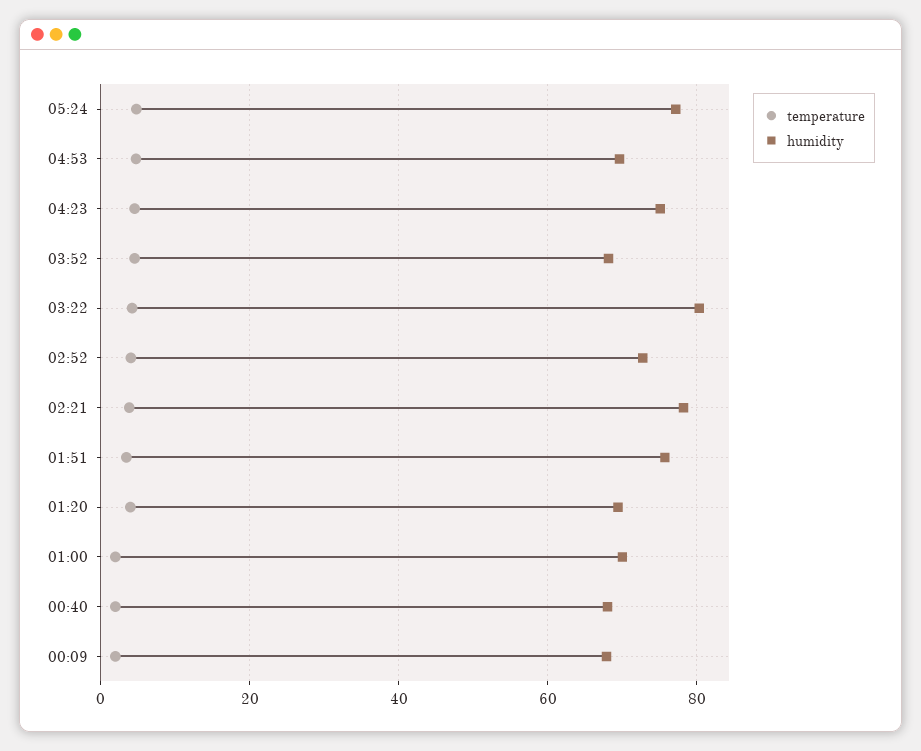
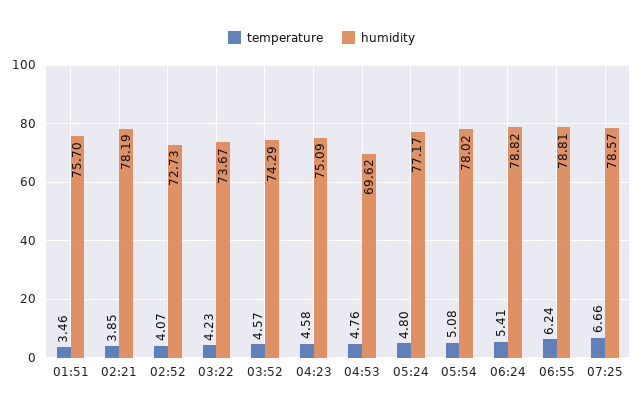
humidity, 03:52: 68 -> 74.29
humidity, 03:22: 80 -> 73.67
temperature, 01:20: 4 -> none
humidity, 01:20: 70 -> none
temperature, 01:00: 2 -> none
humidity, 01:00: 70 -> none
temperature, 00:40: 2 -> none
humidity, 00:40: 68 -> none
temperature, 00:09: 2 -> none
humidity, 00:09: 68 -> none
temperature, 05:54: none -> 5.08
humidity, 05:54: none -> 78.02
temperature, 06:24: none -> 5.41
humidity, 06:24: none -> 78.82
temperature, 06:55: none -> 6.24
humidity, 06:55: none -> 78.81
temperature, 07:25: none -> 6.66
humidity, 07:25: none -> 78.57

